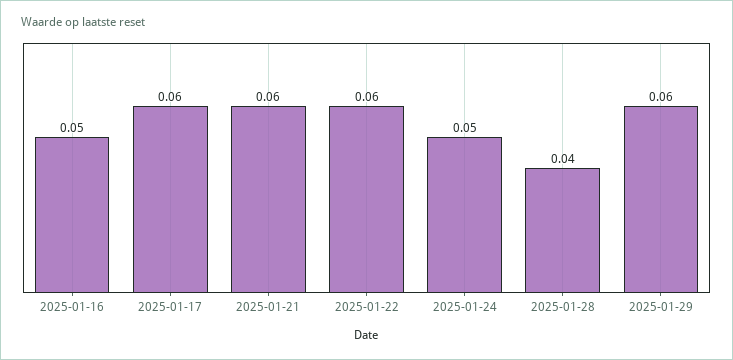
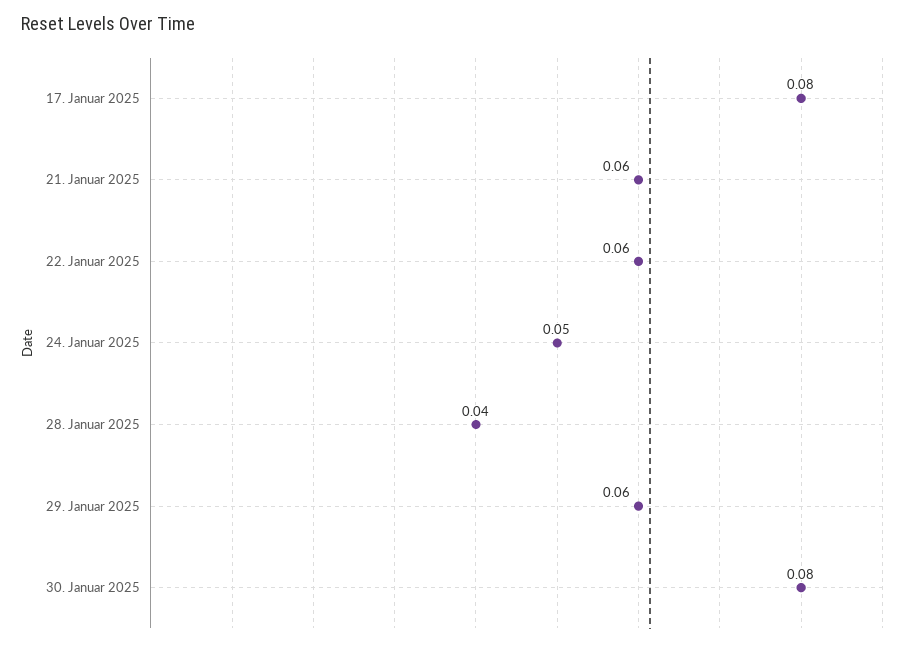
2025-01-16: 0.05 -> none
2025-01-17: 0.06 -> 0.08
30. Januar 2025: none -> 0.08

